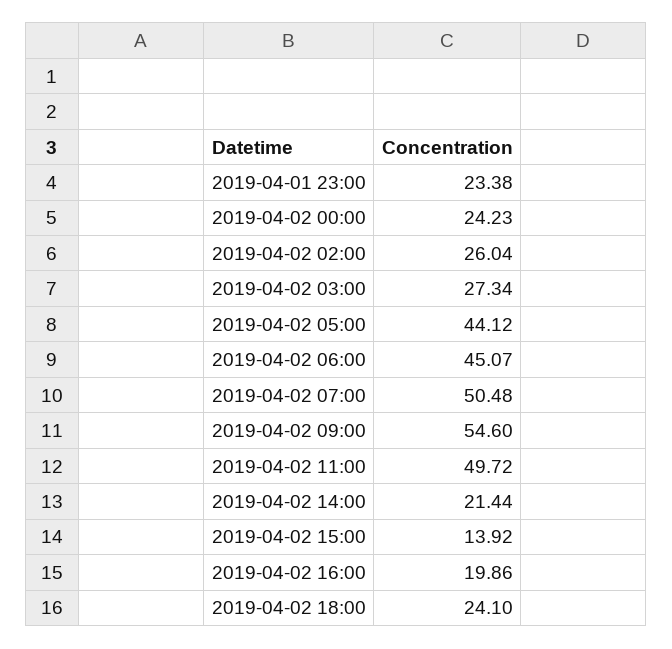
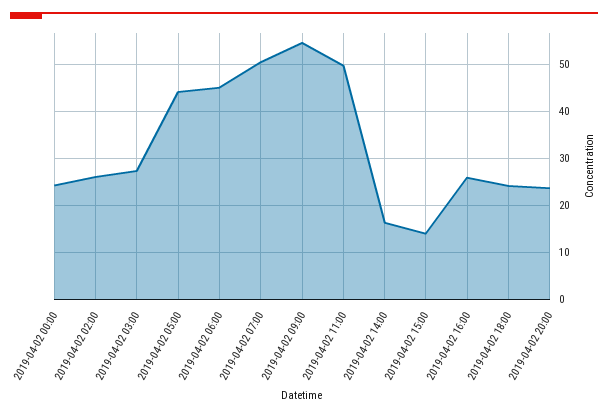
2019-04-01 23:00: 23.38 -> none
2019-04-02 14:00: 21.44 -> 16
2019-04-02 16:00: 19.86 -> 26
2019-04-02 20:00: none -> 24

